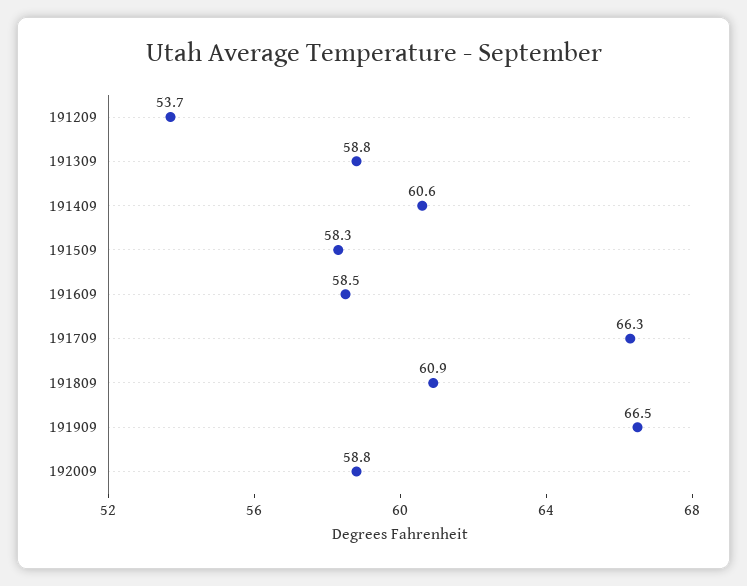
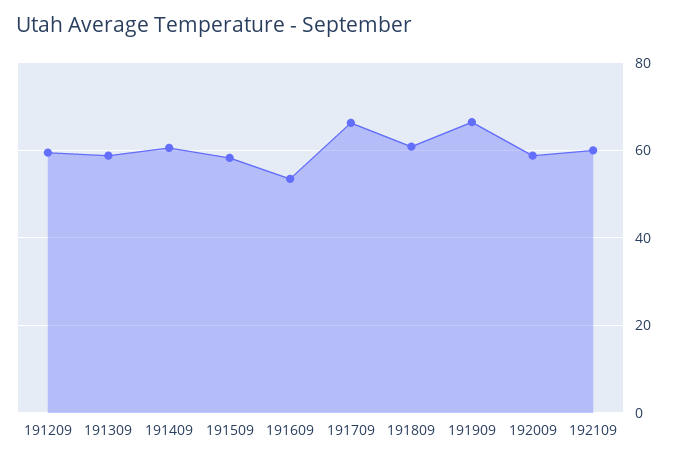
191209: 53.7 -> 60
191609: 58.5 -> 54
192109: none -> 60

